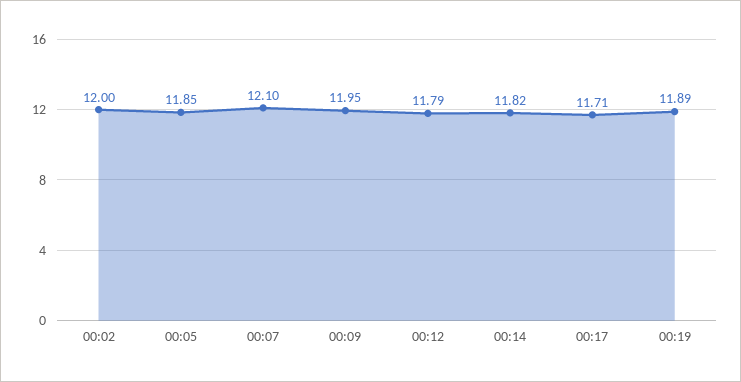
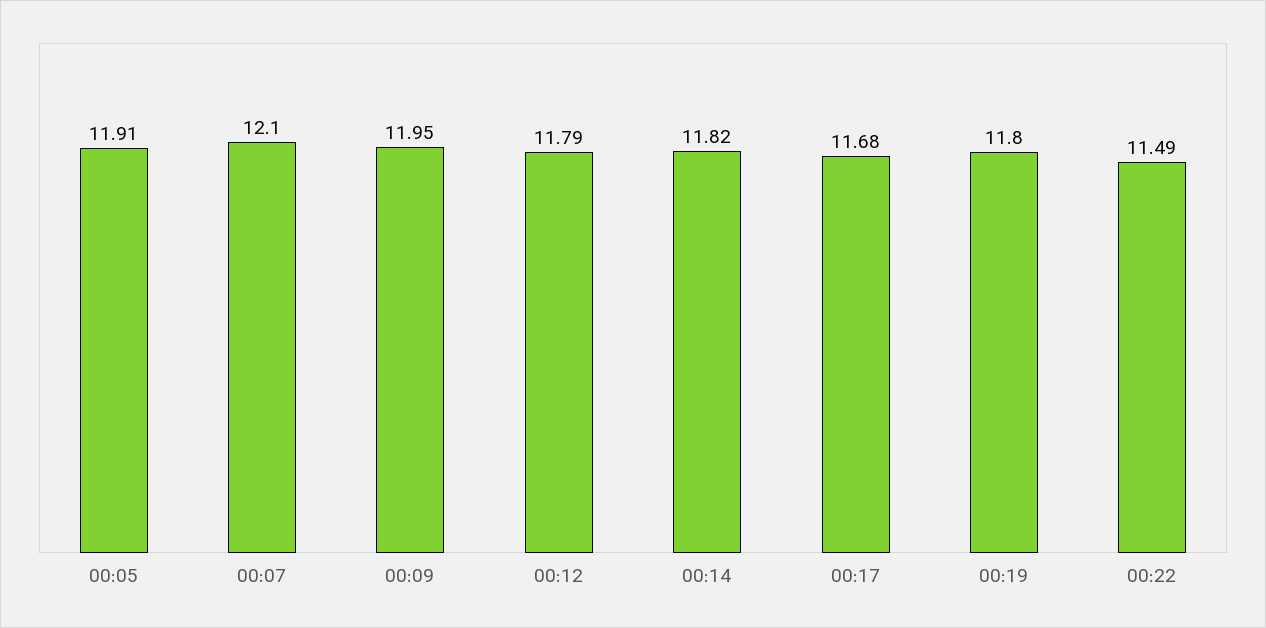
00:02: 12 -> none
00:05: 11.85 -> 11.91
00:17: 11.71 -> 11.68
00:19: 11.89 -> 11.8
00:22: none -> 11.49

